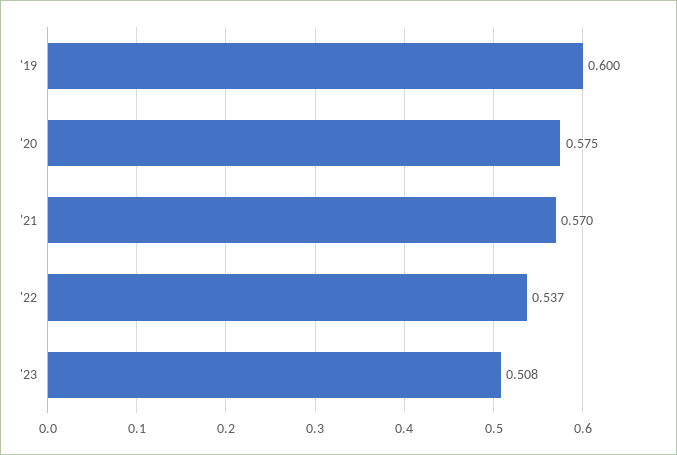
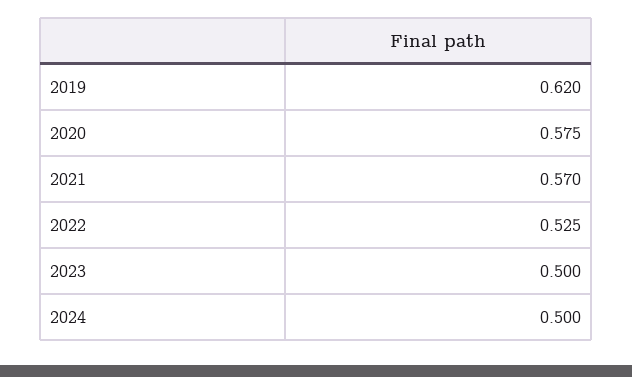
'19: 0.6 -> 0.62
'22: 0.537 -> 0.525
'23: 0.508 -> 0.5
2024: none -> 0.5

